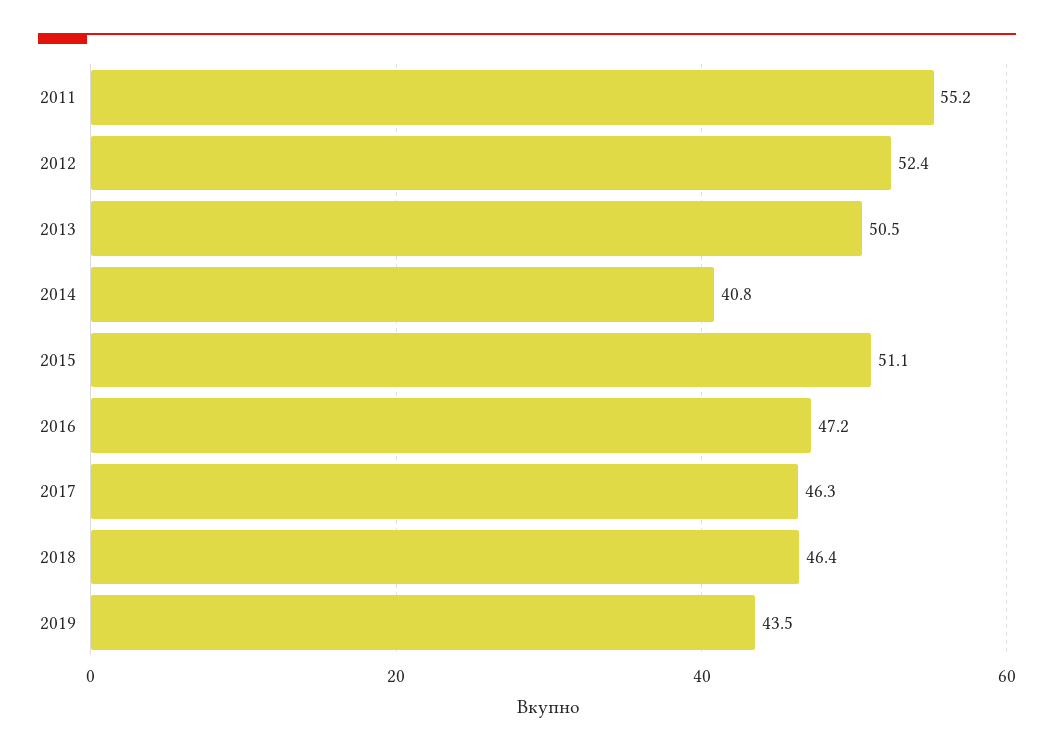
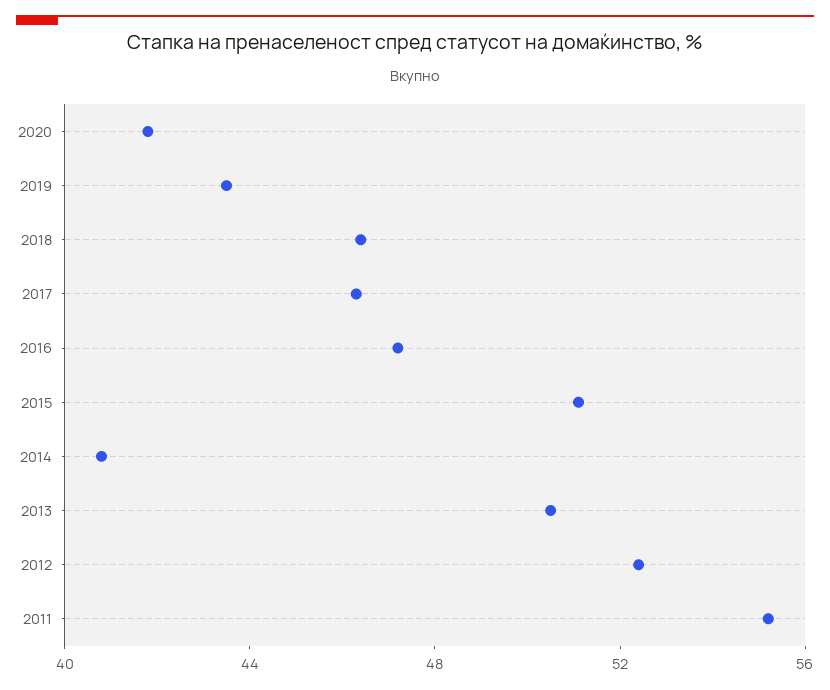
2020: none -> 42

